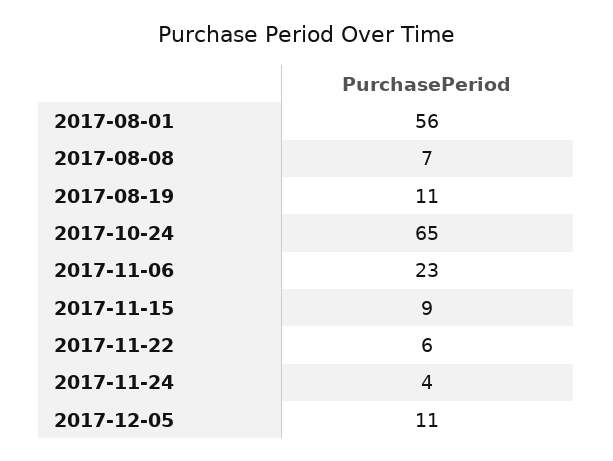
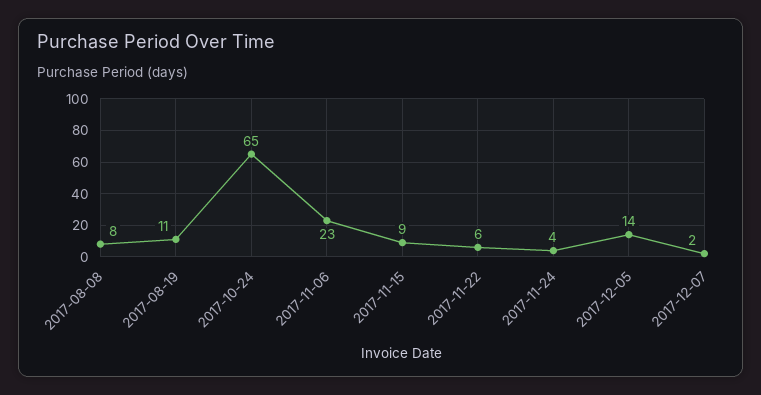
2017-08-01: 56 -> none
2017-08-08: 7 -> 8
2017-12-05: 11 -> 14
2017-12-07: none -> 2

